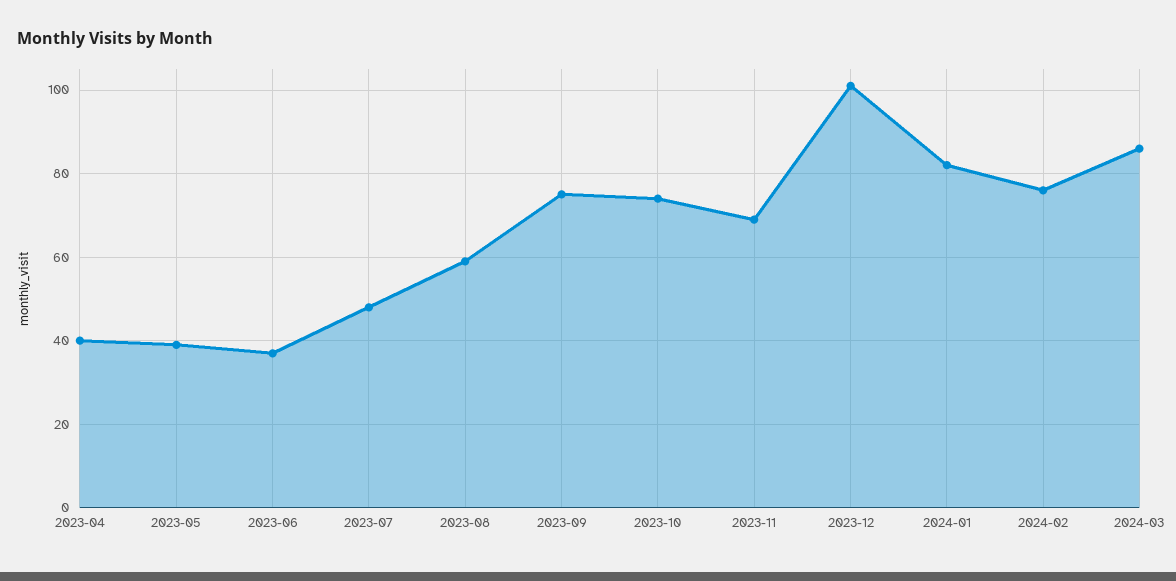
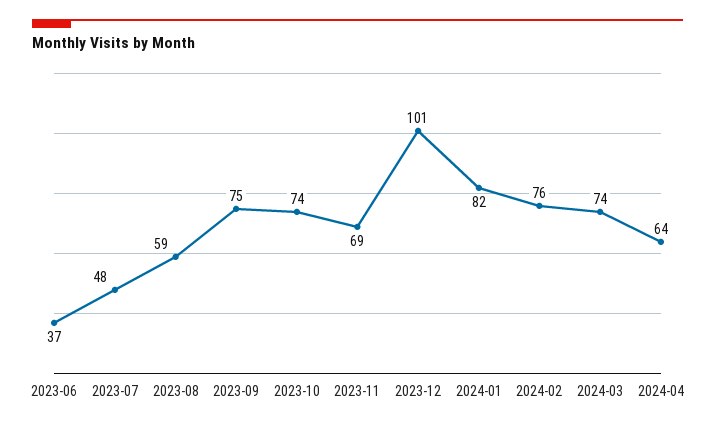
2023-04: 40 -> none
2023-05: 40 -> none
2024-03: 85 -> 74
2024-04: none -> 64

